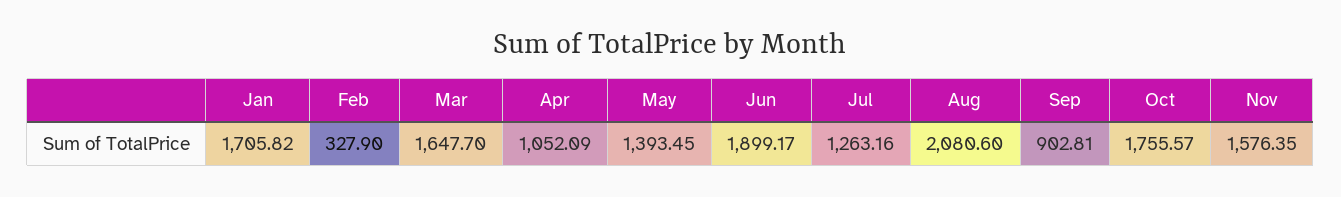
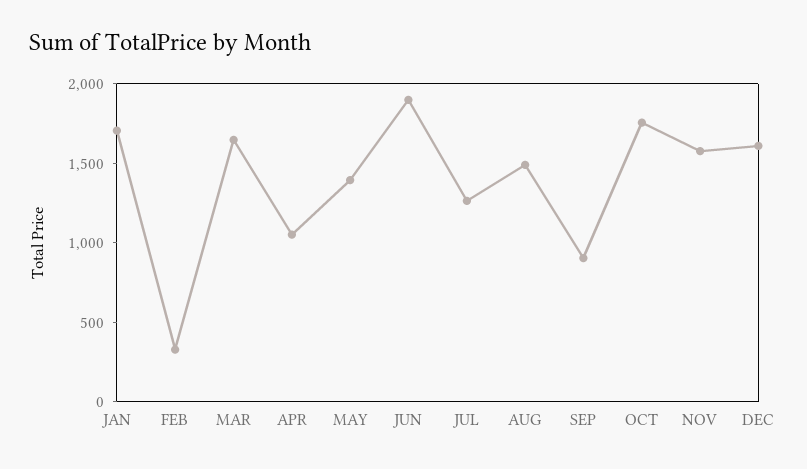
Aug: 2080.6 -> 1500
DEC: none -> 1600

